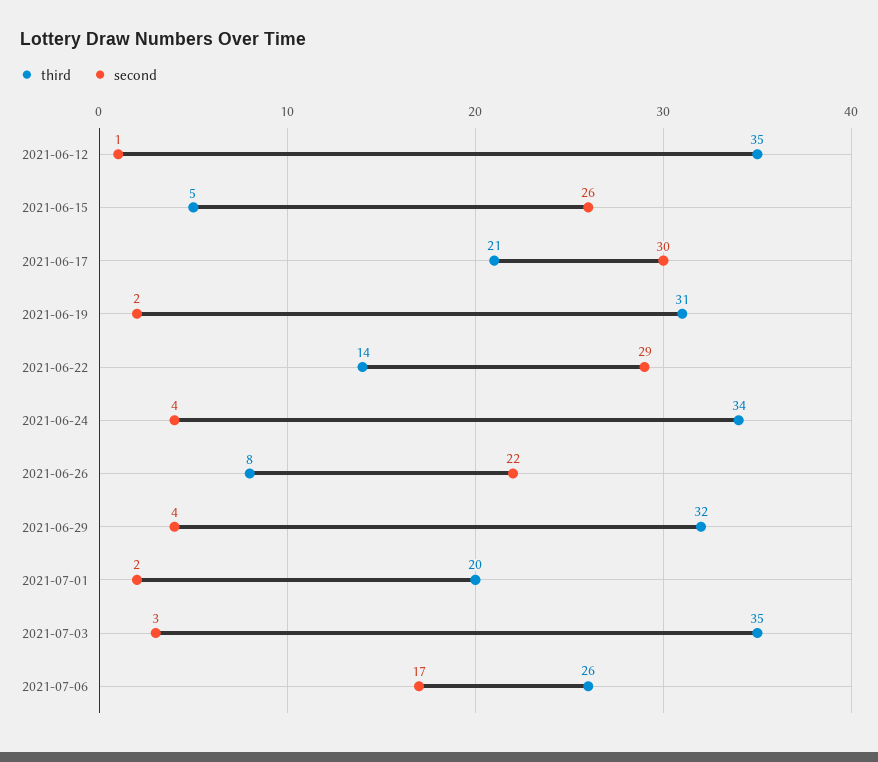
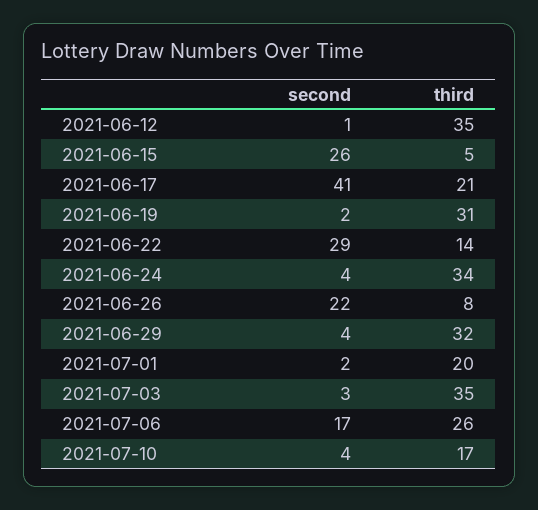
second, 2021-06-17: 30 -> 41
second, 2021-07-10: none -> 4
third, 2021-07-10: none -> 17

